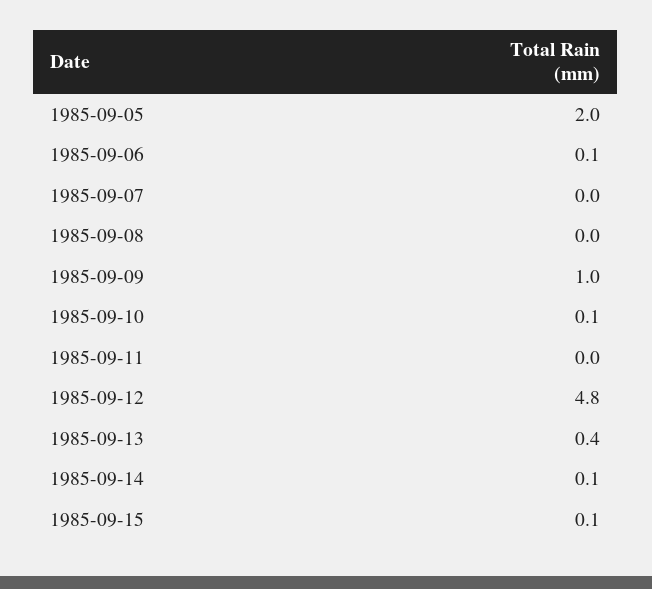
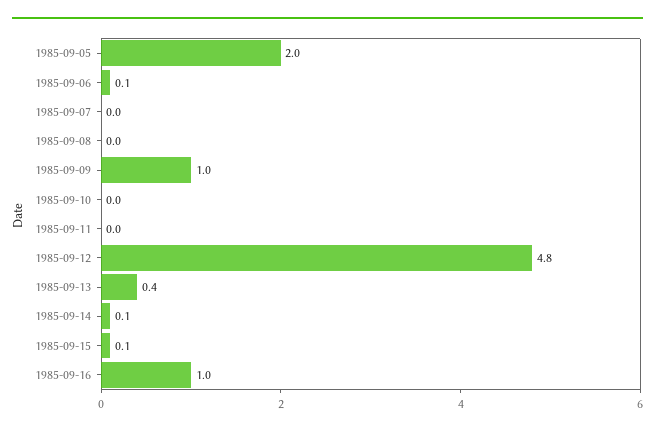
1985-09-10: 0.1 -> 0
1985-09-16: none -> 1

